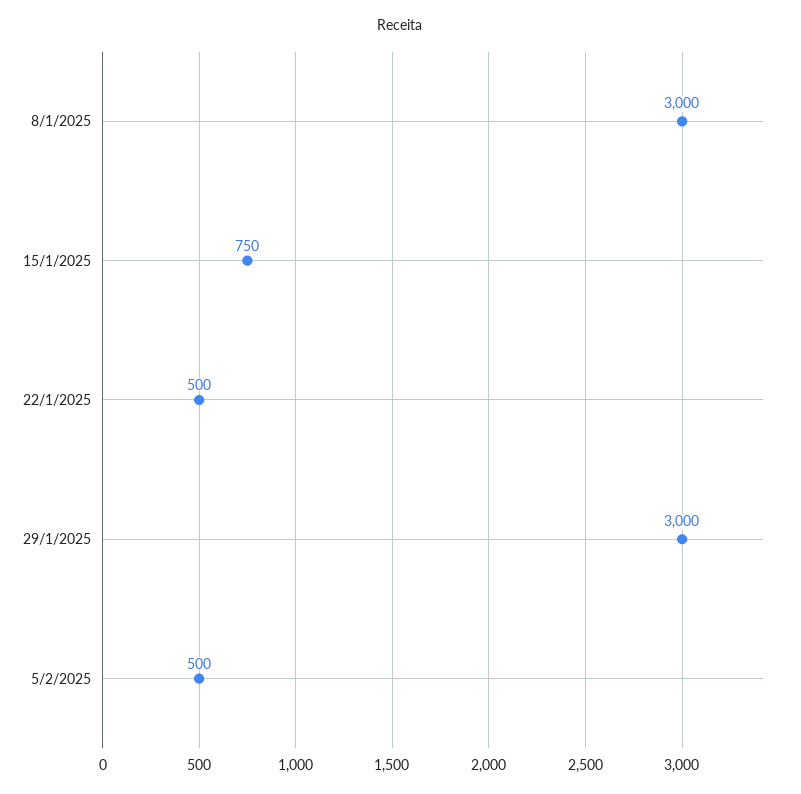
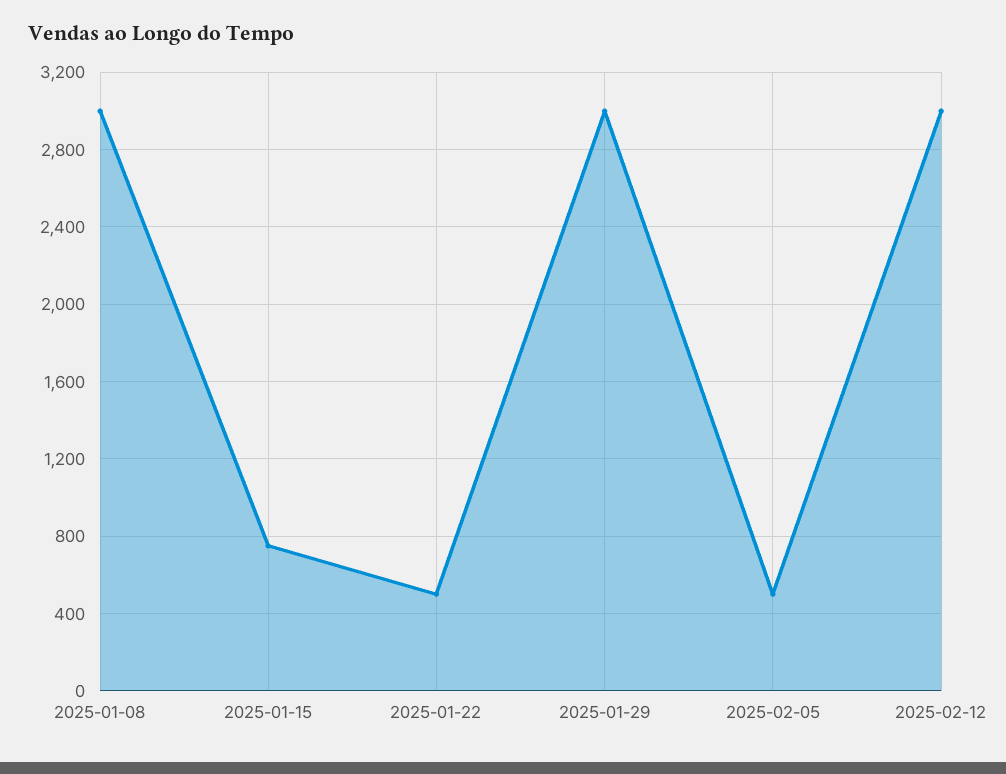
2025-02-12: none -> 3000

